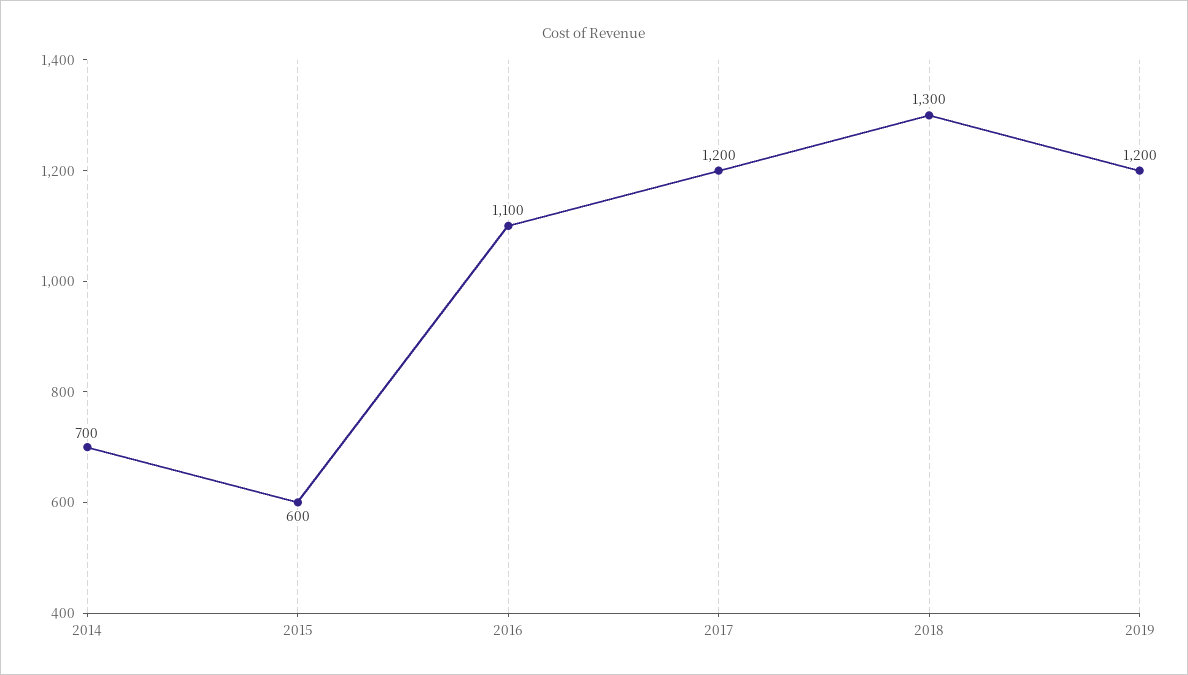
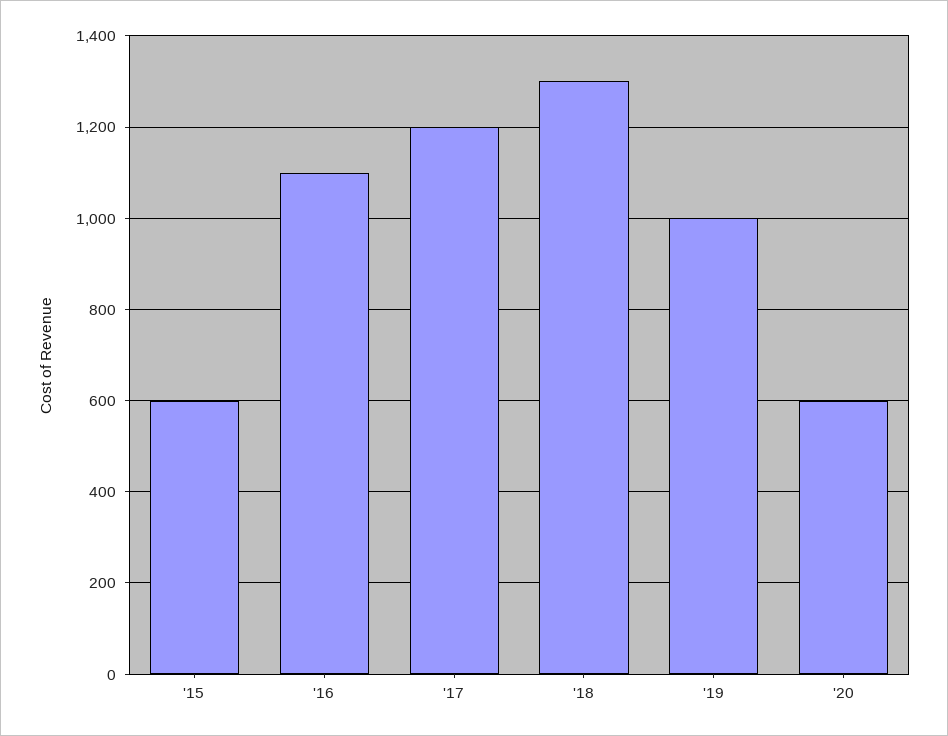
2014: 700 -> none
2019: 1200 -> 1000
'20: none -> 600

